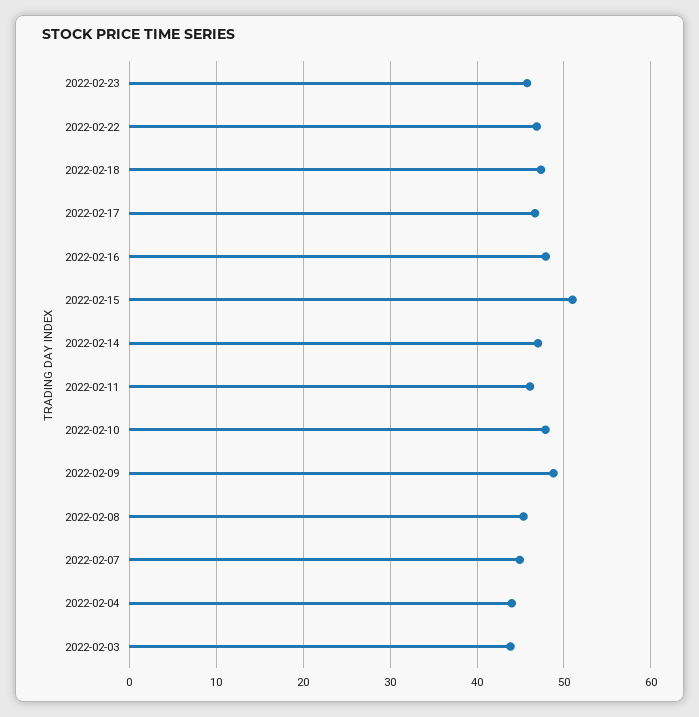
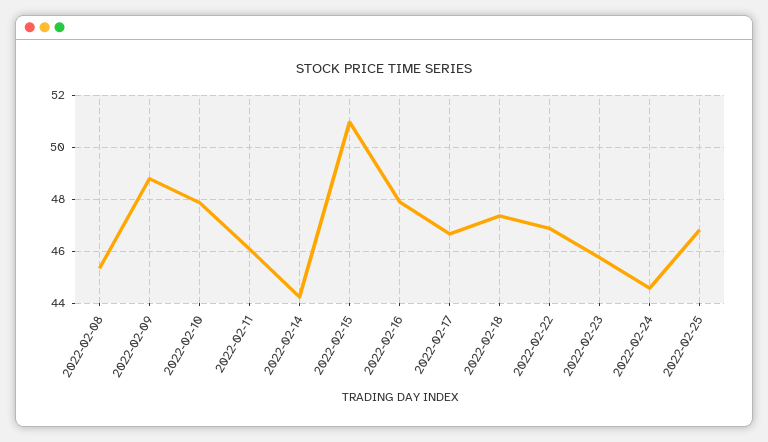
2022-02-14: 47 -> 44.25
2022-02-07: 45 -> none
2022-02-04: 44 -> none
2022-02-03: 44 -> none
2022-02-24: none -> 44.5
2022-02-25: none -> 46.75

